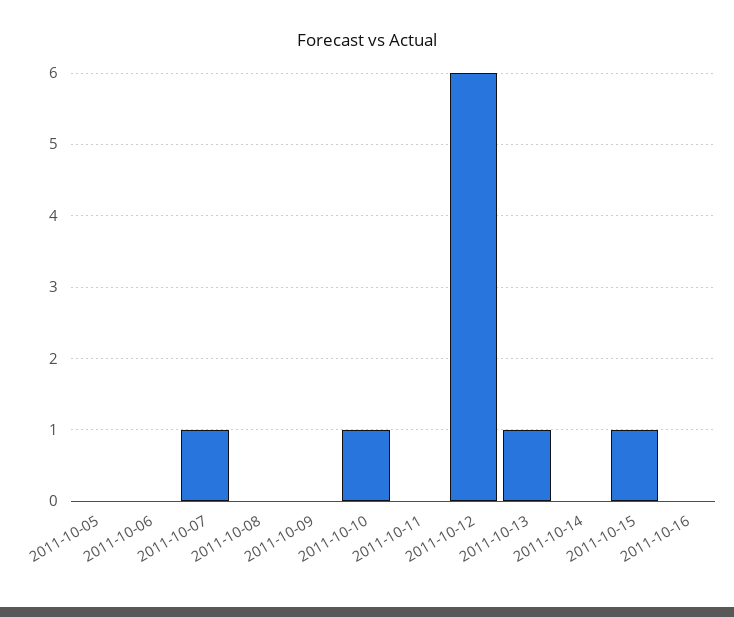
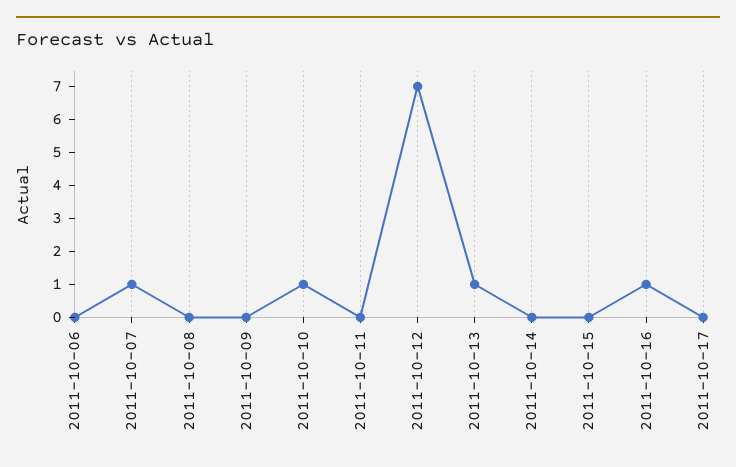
2011-10-05: 0 -> none
2011-10-12: 6 -> 7
2011-10-15: 1 -> 0
2011-10-16: 0 -> 1
2011-10-17: none -> 0

